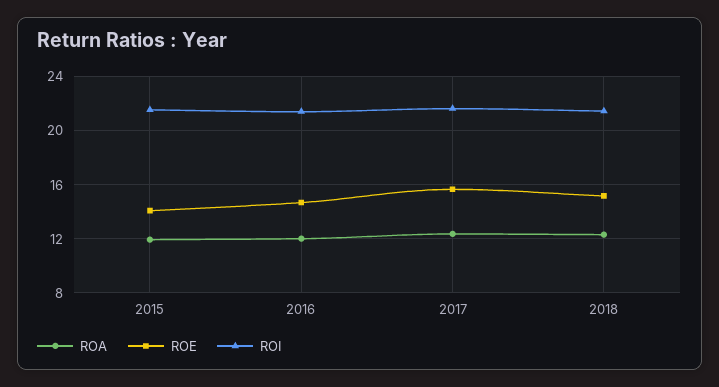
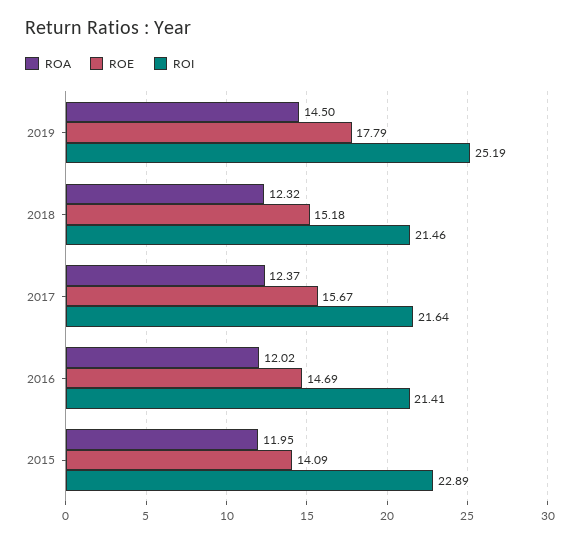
ROI, 2015: 21.5 -> 22.89
ROA, 2019: none -> 14.5
ROE, 2019: none -> 17.79
ROI, 2019: none -> 25.19

